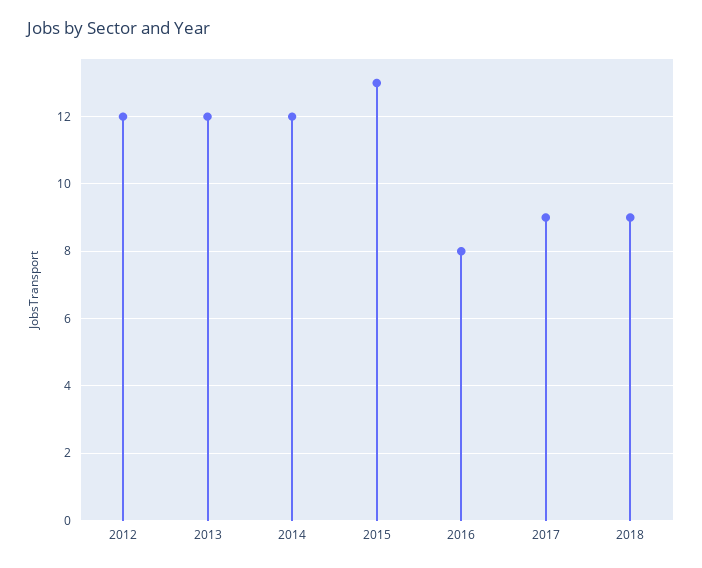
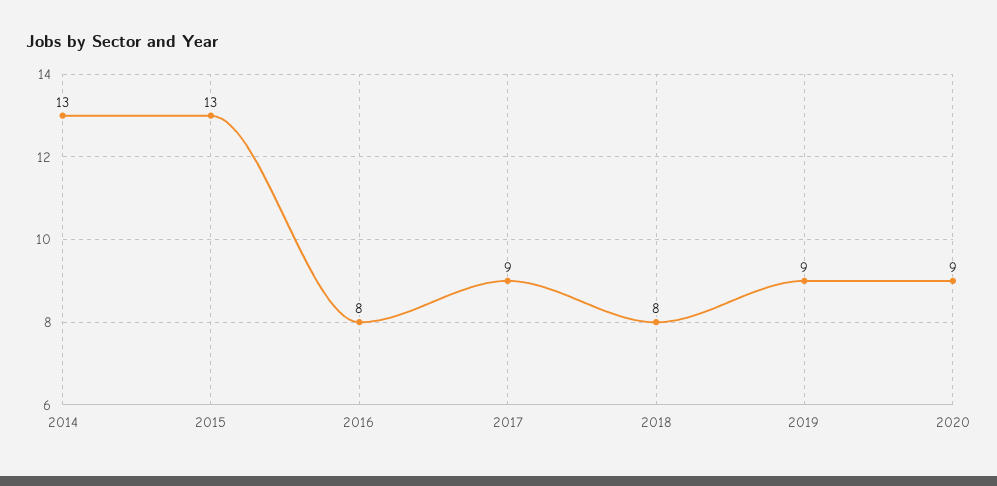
2012: 12 -> none
2013: 12 -> none
2014: 12 -> 13
2018: 9 -> 8
2019: none -> 9
2020: none -> 9

